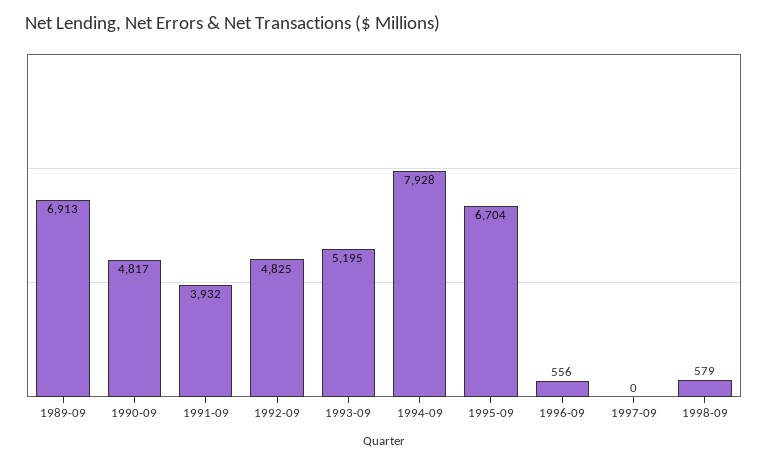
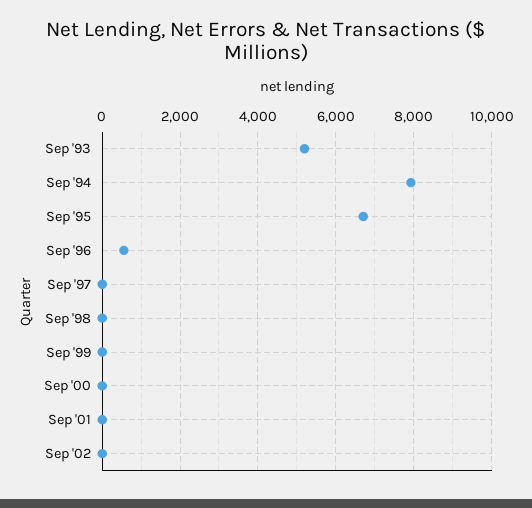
1989-09: 6913 -> none
1990-09: 4817 -> none
1991-09: 3932 -> none
1992-09: 4825 -> none
1998-09: 579 -> 0
Sep '99: none -> 0
Sep '00: none -> 0
Sep '01: none -> 0
Sep '02: none -> 0

